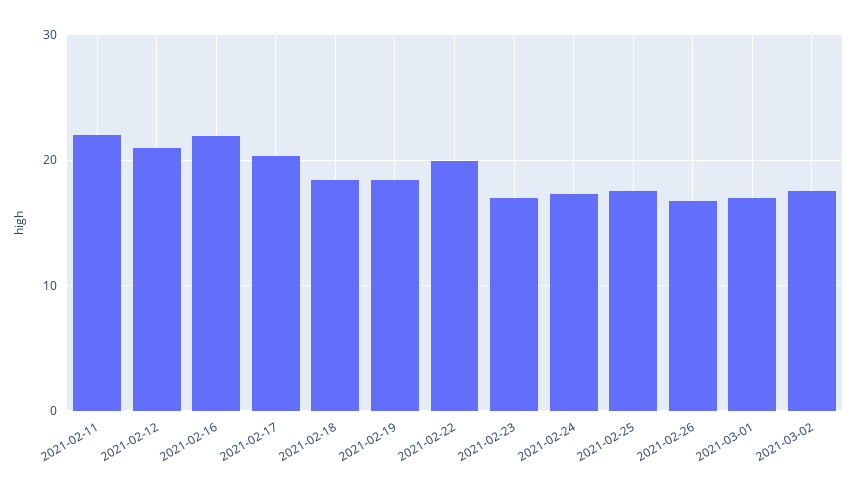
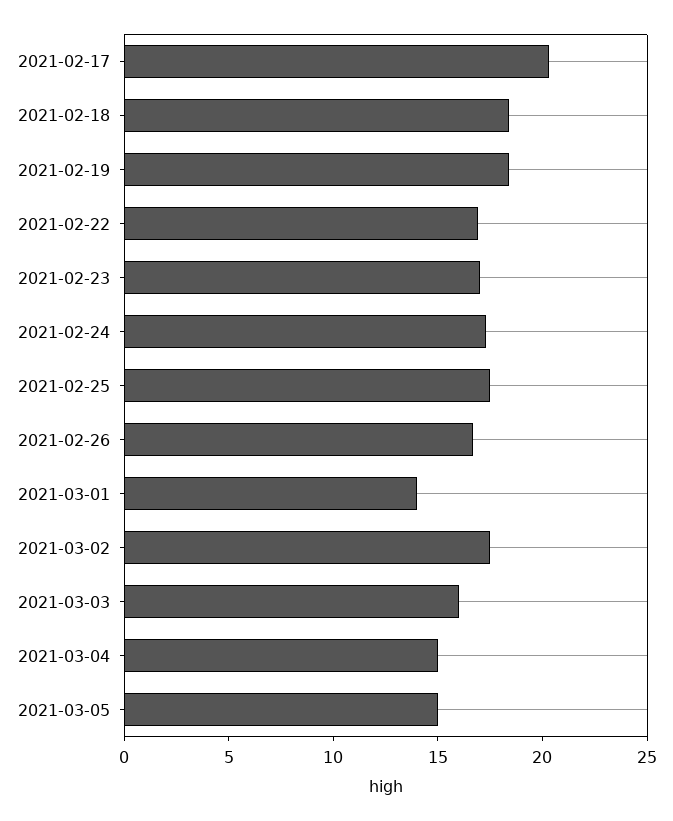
2021-02-11: 22 -> none
2021-02-12: 21 -> none
2021-02-16: 22 -> none
2021-02-22: 20 -> 17
2021-03-01: 17 -> 14
2021-03-03: none -> 16
2021-03-04: none -> 15
2021-03-05: none -> 15

